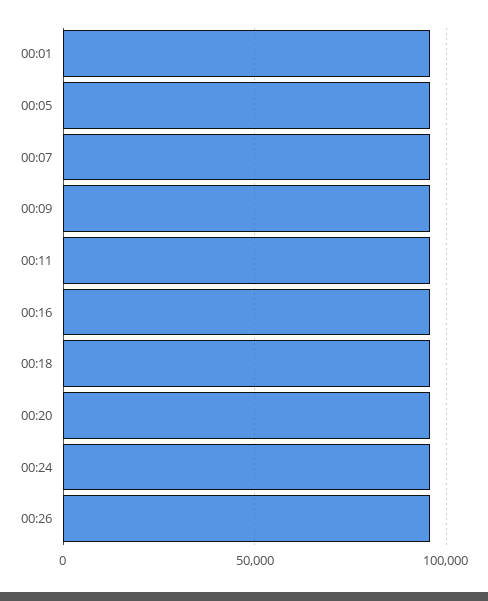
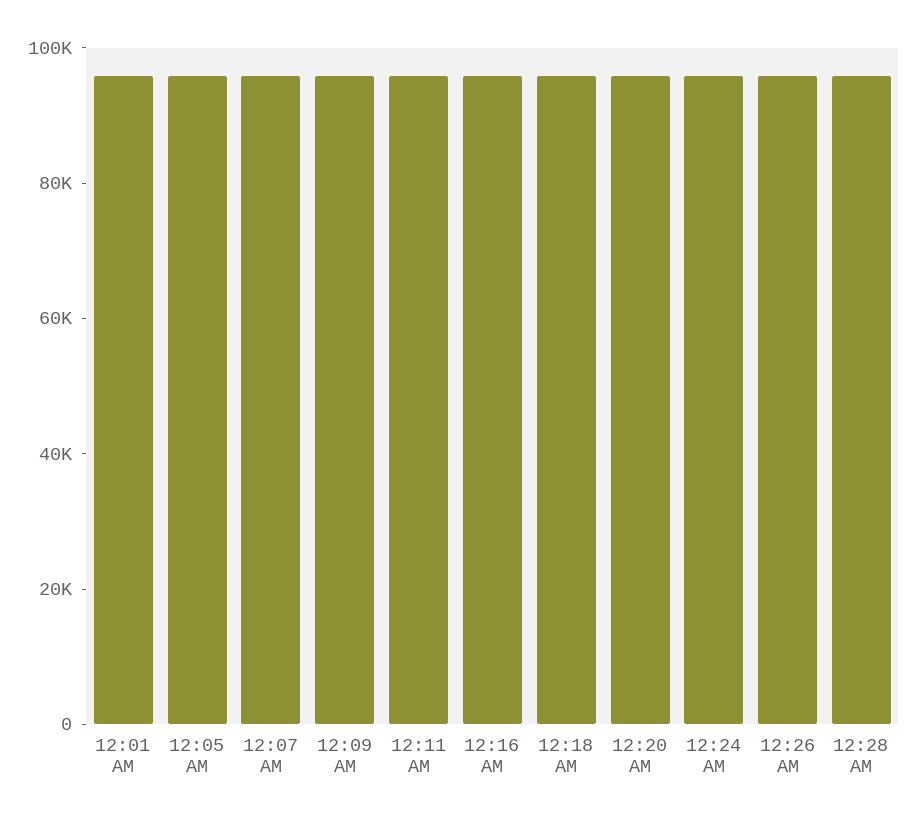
12:28 AM: none -> 95000

